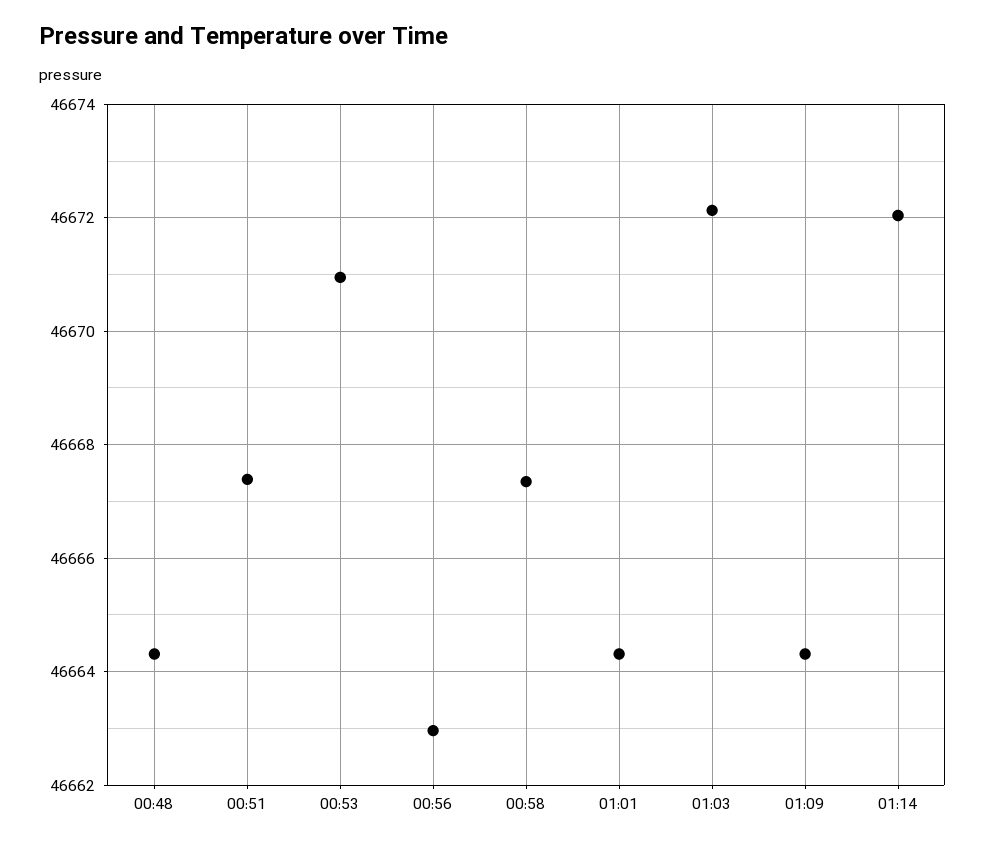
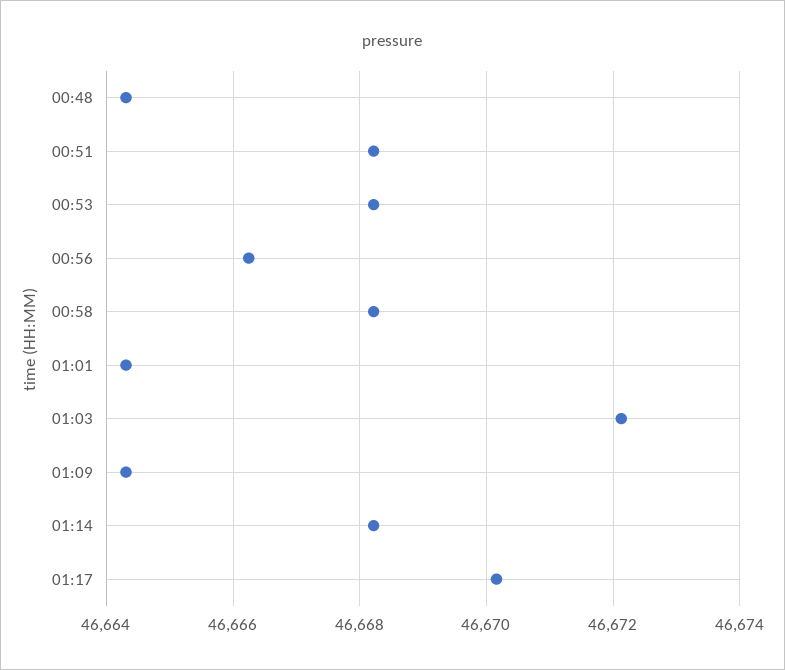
00:51: 46667.4 -> 46668.2
00:53: 46671 -> 46668.2
00:56: 46663 -> 46666.2
00:58: 46667.4 -> 46668.2
01:14: 46672 -> 46668.2
01:17: none -> 46670.2

